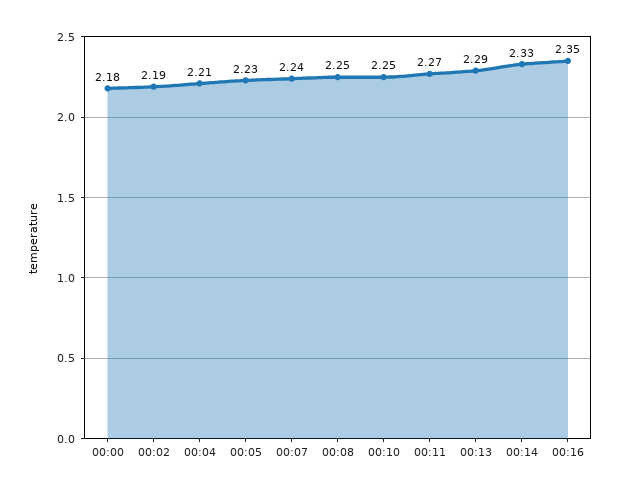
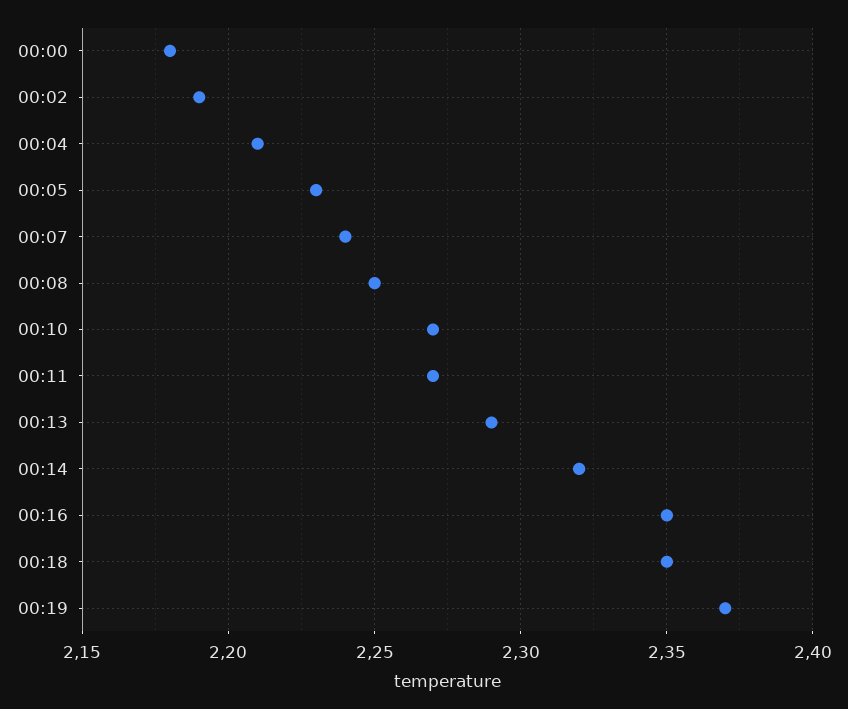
00:10: 2.25 -> 2.27
00:14: 2.33 -> 2.32
00:18: none -> 2.35
00:19: none -> 2.37

